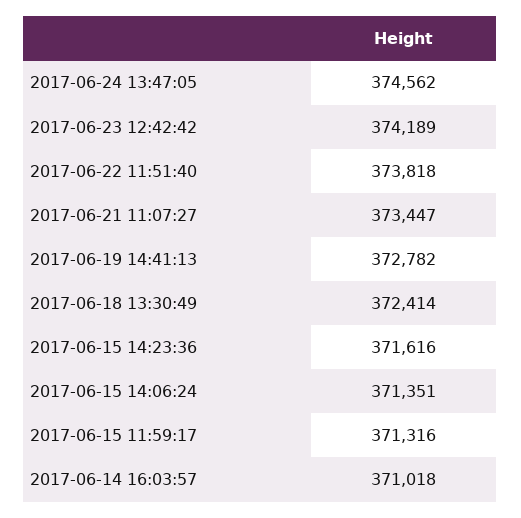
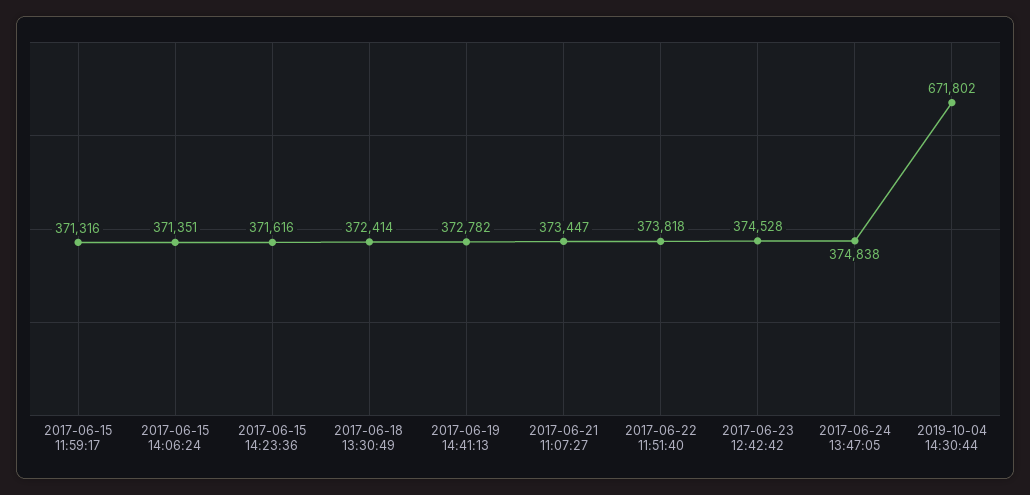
2017-06-24 13:47:05: 374562 -> 374838
2017-06-23 12:42:42: 374189 -> 374528
2017-06-14 16:03:57: 371018 -> none
2019-10-04 14:30:44: none -> 671802

